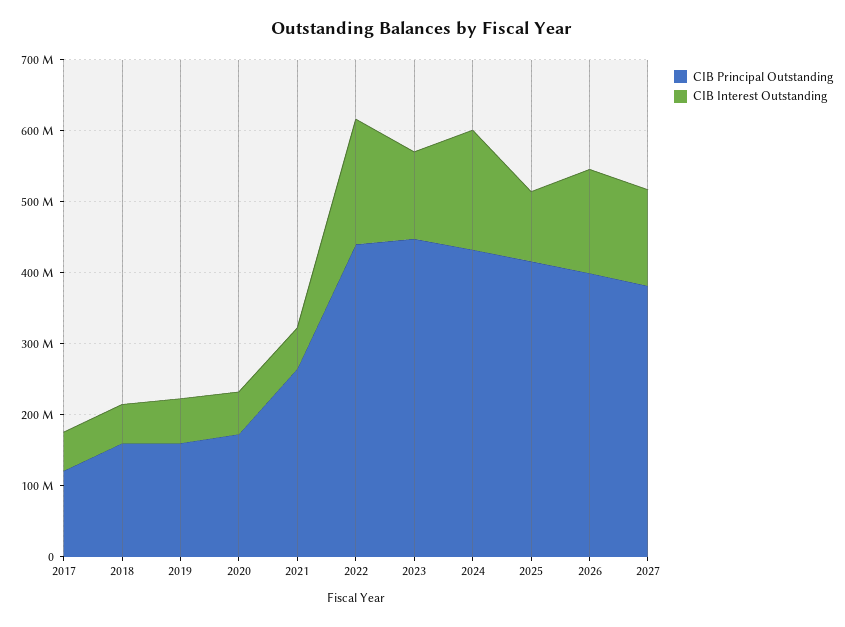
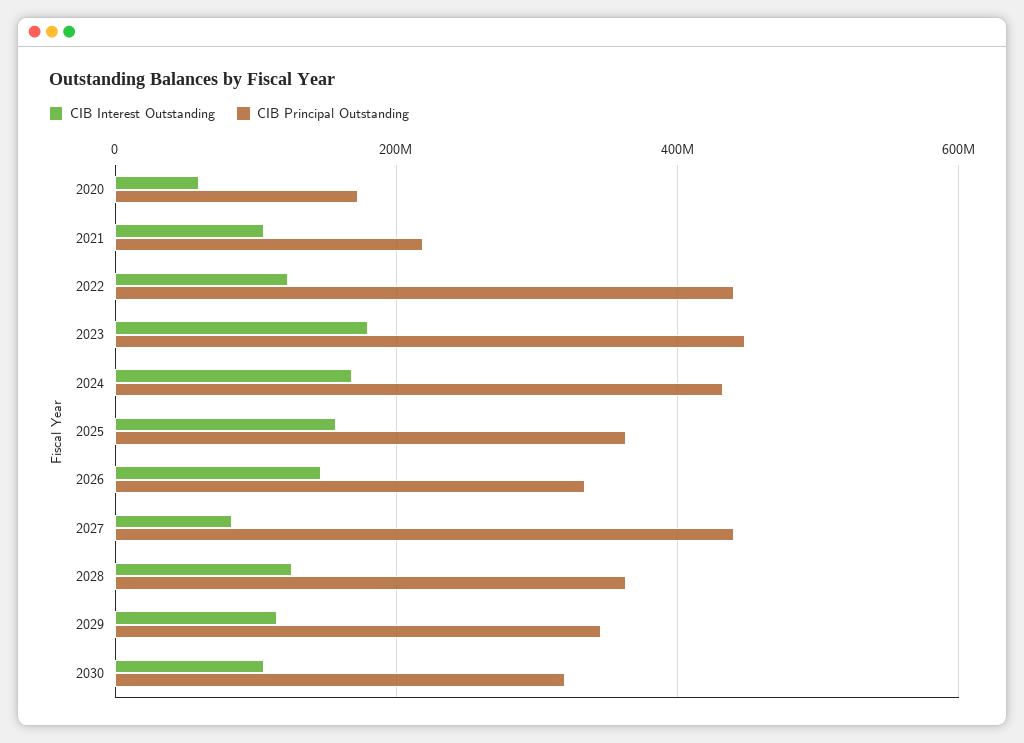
CIB Principal Outstanding, 2017: 120000000 -> none
CIB Interest Outstanding, 2017: 60000000 -> none
CIB Principal Outstanding, 2018: 160000000 -> none
CIB Interest Outstanding, 2018: 60000000 -> none
CIB Principal Outstanding, 2019: 160000000 -> none
CIB Interest Outstanding, 2019: 60000000 -> none
CIB Principal Outstanding, 2021: 260000000 -> 220000000
CIB Interest Outstanding, 2021: 60000000 -> 100000000
CIB Interest Outstanding, 2022: 180000000 -> 120000000
CIB Interest Outstanding, 2023: 120000000 -> 180000000
CIB Principal Outstanding, 2025: 420000000 -> 360000000
CIB Interest Outstanding, 2025: 100000000 -> 160000000
CIB Principal Outstanding, 2026: 400000000 -> 340000000
CIB Principal Outstanding, 2027: 380000000 -> 440000000
CIB Interest Outstanding, 2027: 140000000 -> 80000000
CIB Interest Outstanding, 2028: none -> 120000000
CIB Principal Outstanding, 2028: none -> 360000000
CIB Interest Outstanding, 2029: none -> 120000000
CIB Principal Outstanding, 2029: none -> 340000000
CIB Interest Outstanding, 2030: none -> 100000000
CIB Principal Outstanding, 2030: none -> 320000000

